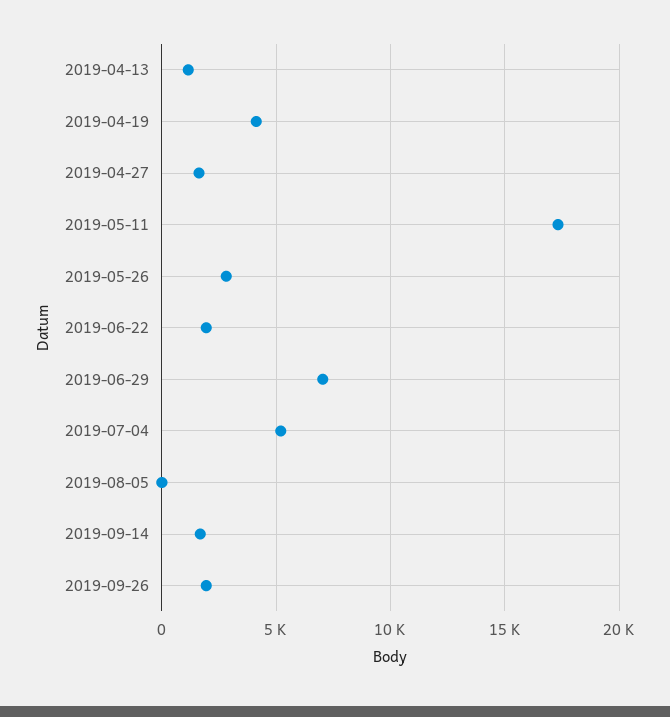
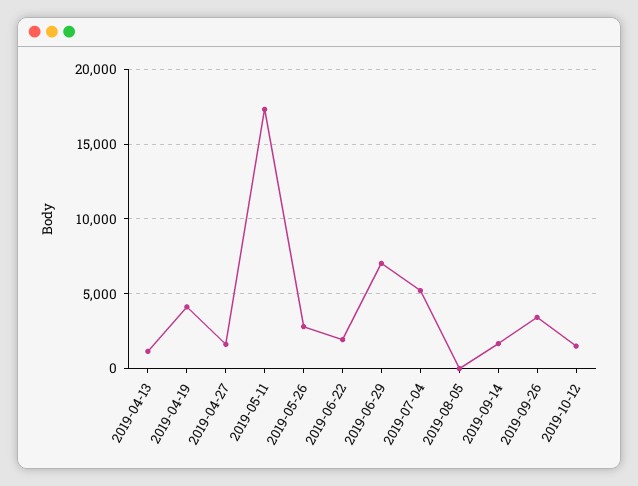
2019-09-26: 2000 -> 3500
2019-10-12: none -> 1500

